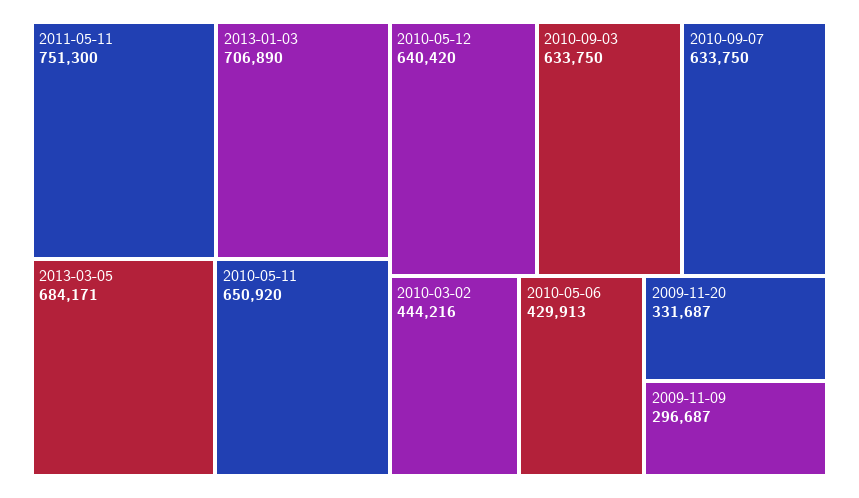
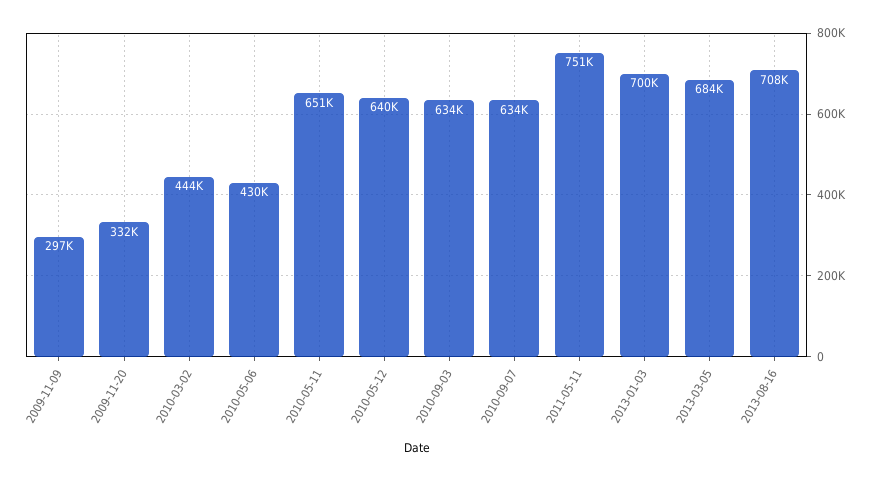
2013-01-03: 706890 -> 700000
2013-08-16: none -> 708000

